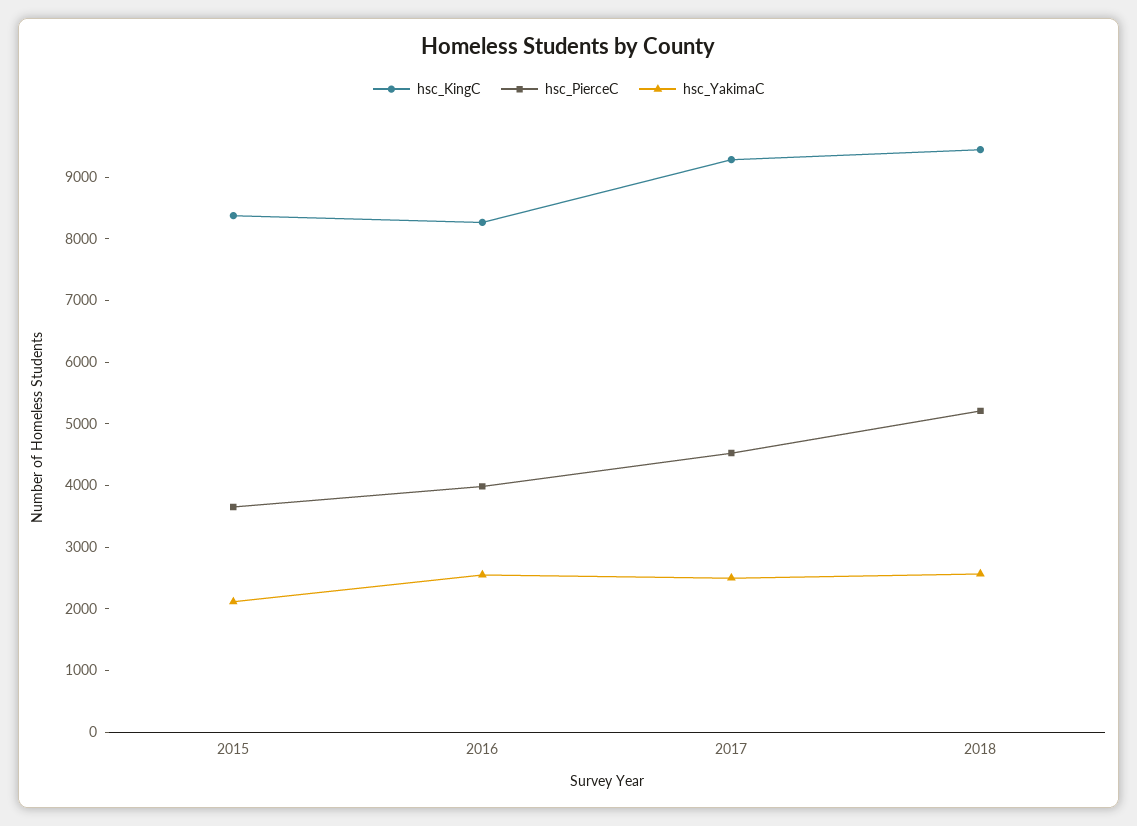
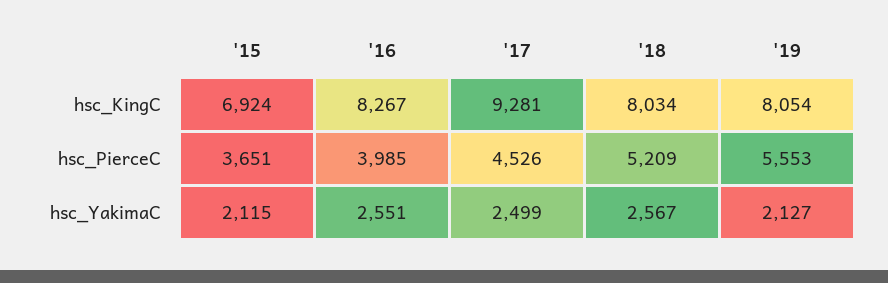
hsc_KingC, 2015: 8400 -> 6924
hsc_KingC, 2018: 9400 -> 8034
hsc_KingC, '19: none -> 8054
hsc_PierceC, '19: none -> 5553
hsc_YakimaC, '19: none -> 2127

